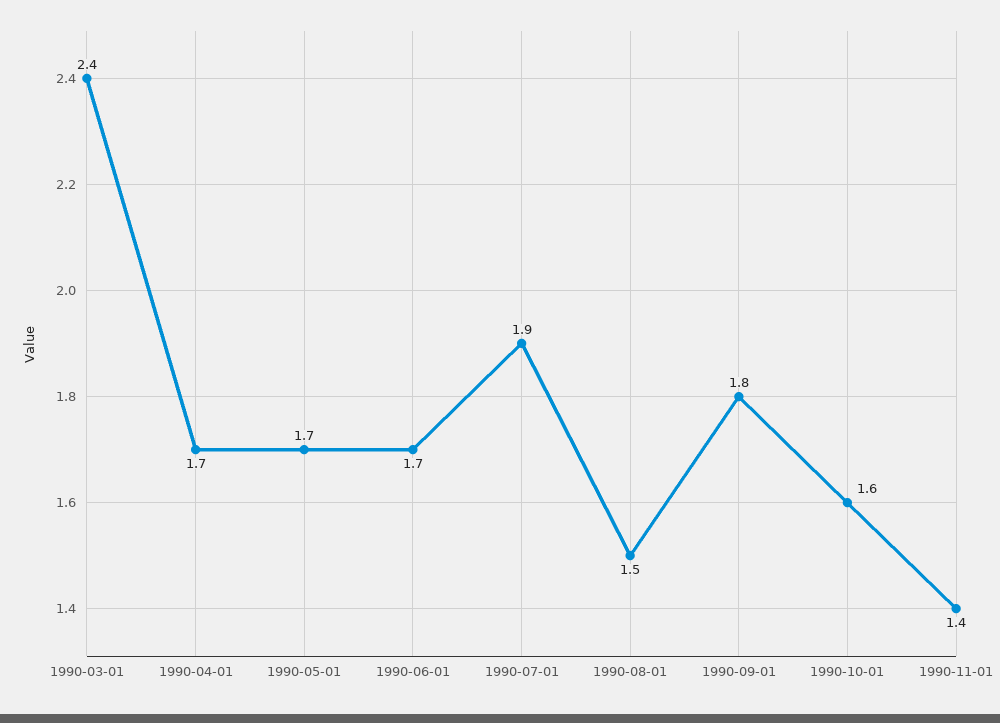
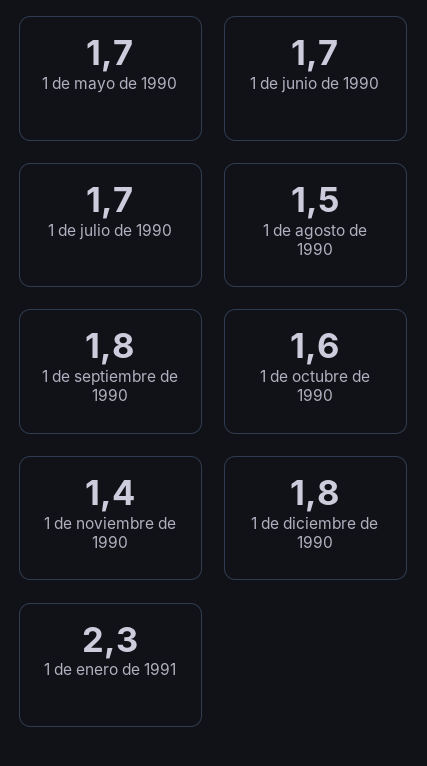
1990-03-01: 2.4 -> none
1990-04-01: 1.7 -> none
1990-07-01: 1.9 -> 1.7
1 de diciembre de 1990: none -> 1.8
1 de enero de 1991: none -> 2.3

